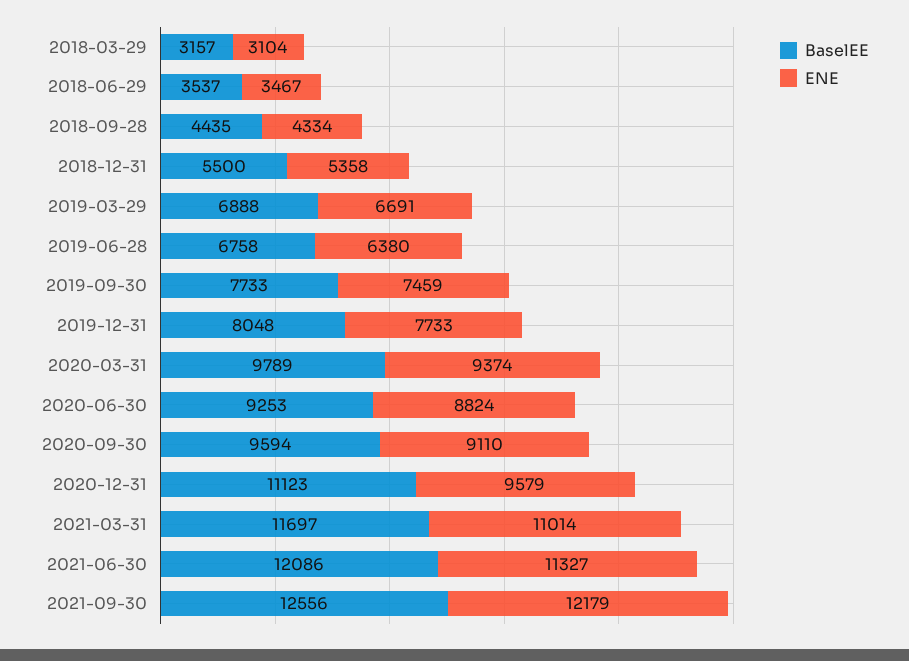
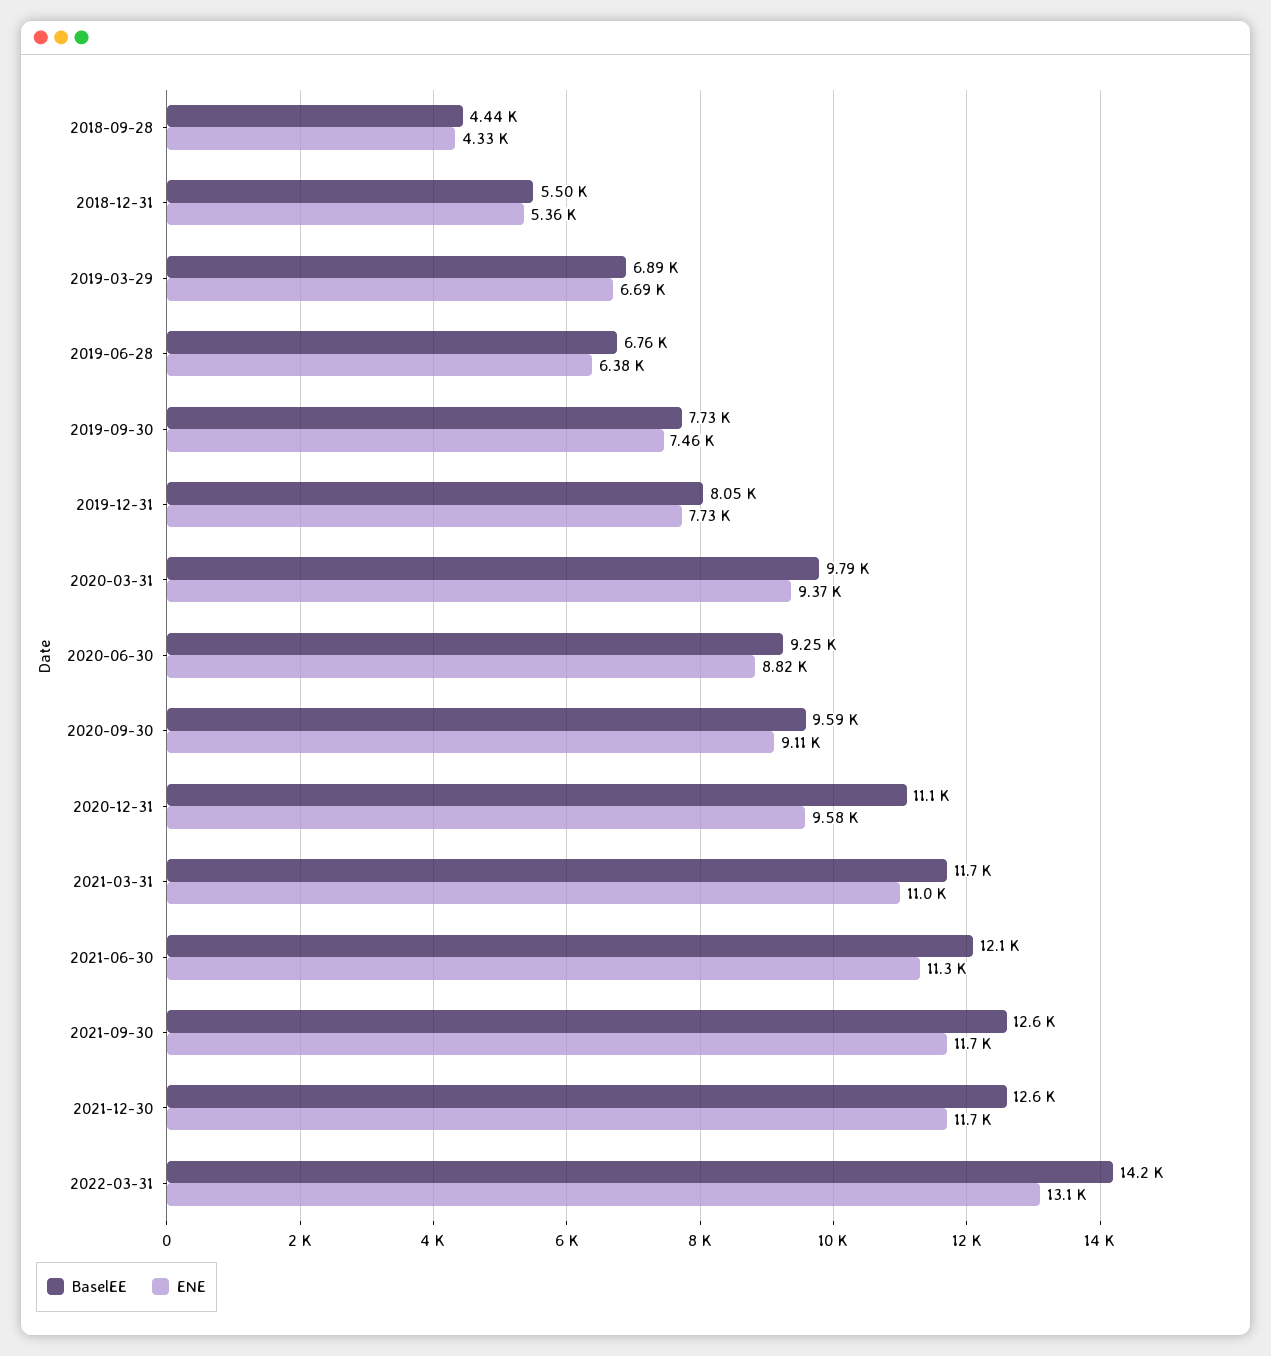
BaselEE, 2018-03-29: 3157 -> none
ENE, 2018-03-29: 3104 -> none
BaselEE, 2018-06-29: 3537 -> none
ENE, 2018-06-29: 3467 -> none
ENE, 2021-09-30: 12179 -> 11700
BaselEE, 2021-12-30: none -> 12600
ENE, 2021-12-30: none -> 11700
BaselEE, 2022-03-31: none -> 14200
ENE, 2022-03-31: none -> 13100

